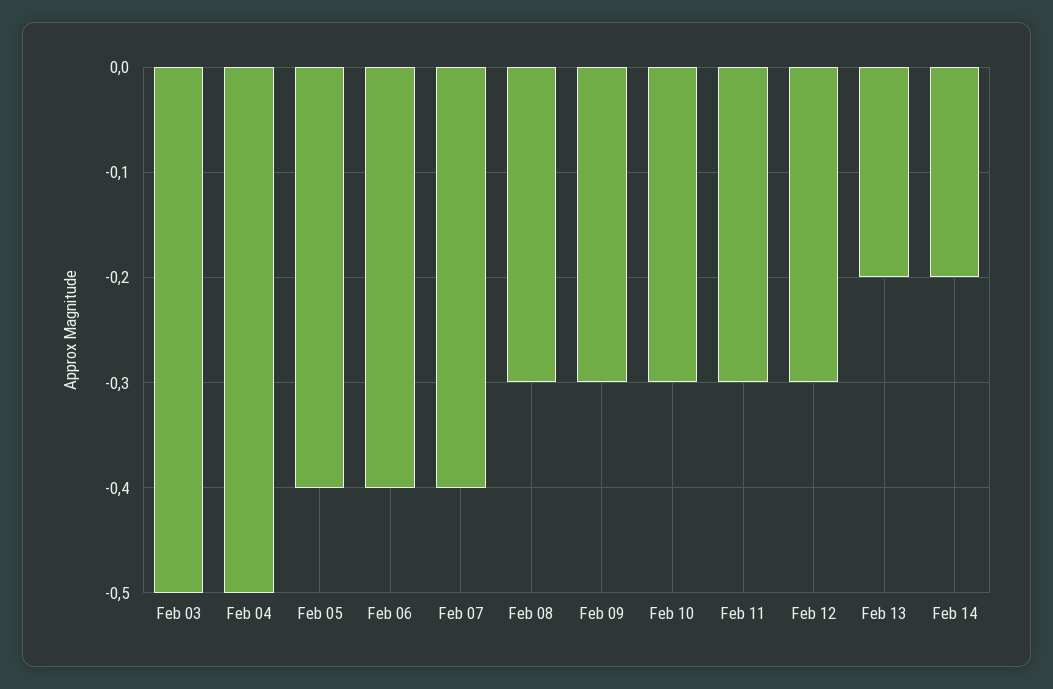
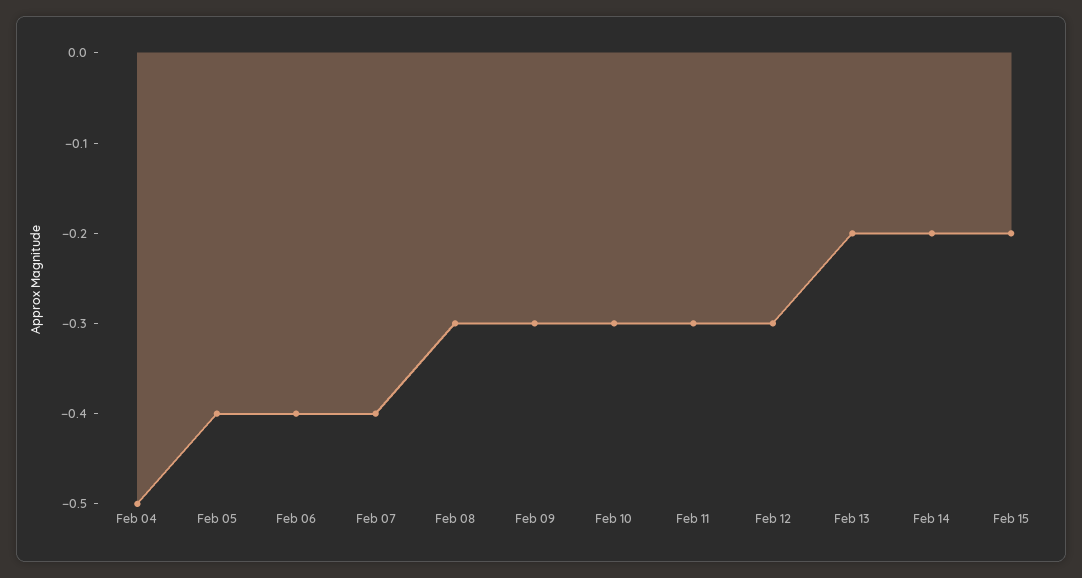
Feb 03: -0.5 -> none
Feb 15: none -> -0.2

